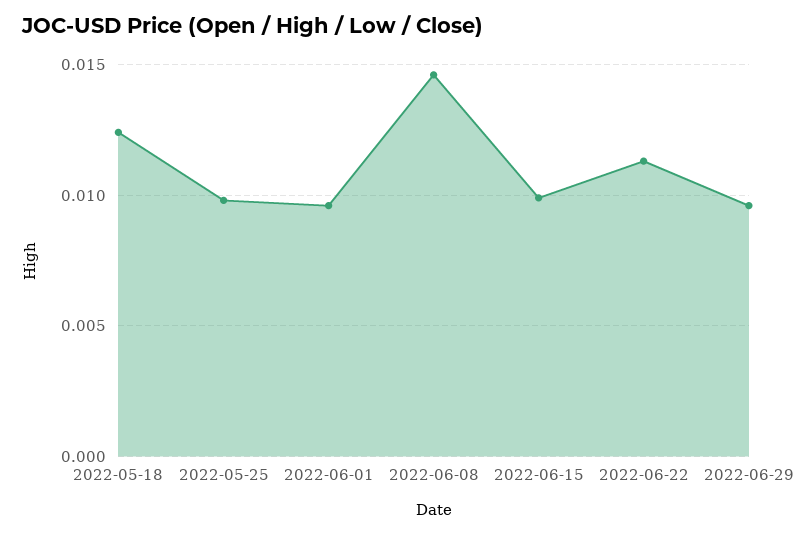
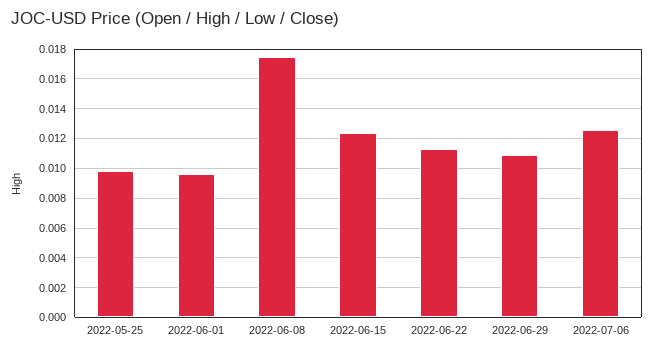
2022-05-18: 0.0125 -> none
2022-06-08: 0.0145 -> 0.0175
2022-06-15: 0.01 -> 0.0125
2022-06-29: 0.0095 -> 0.011
2022-07-06: none -> 0.0125

